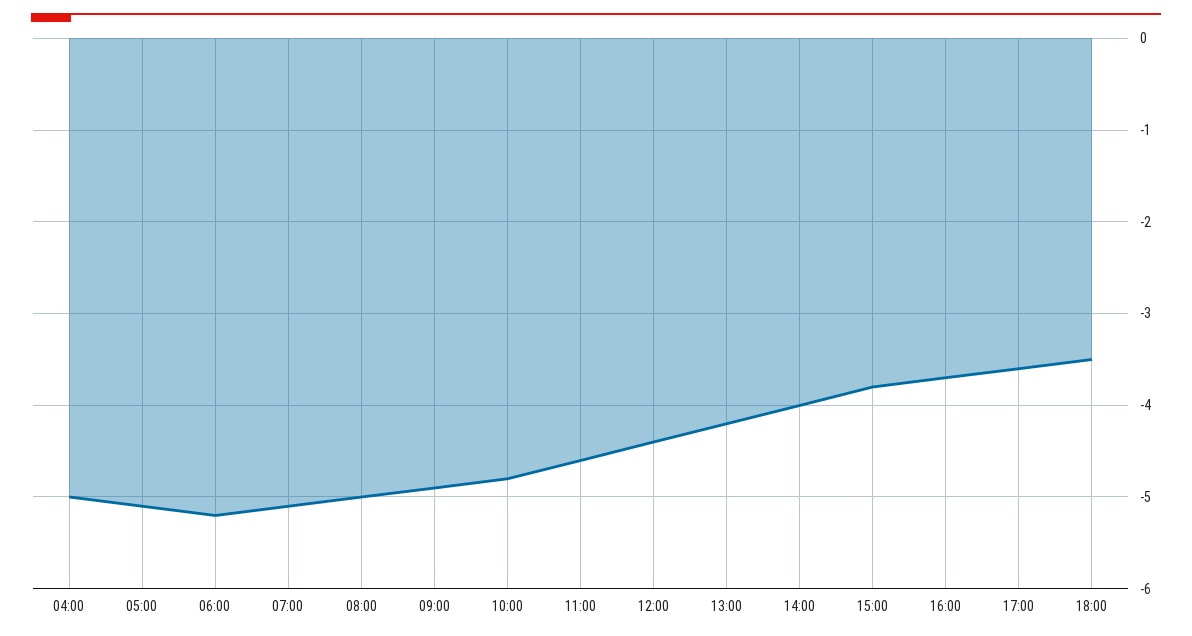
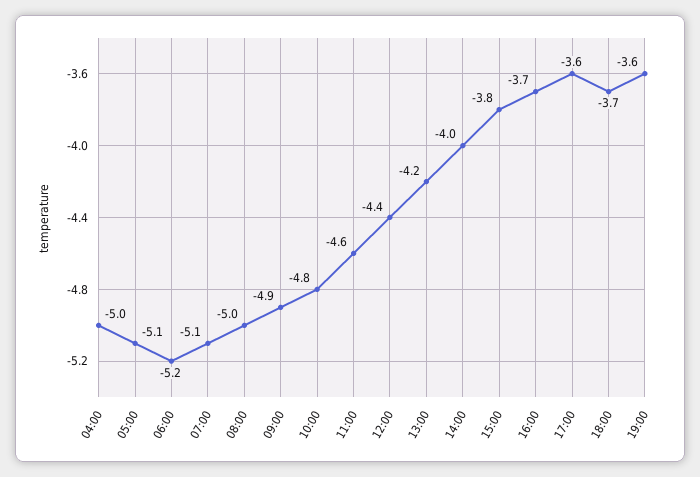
18:00: -3.5 -> -3.7
19:00: none -> -3.6

